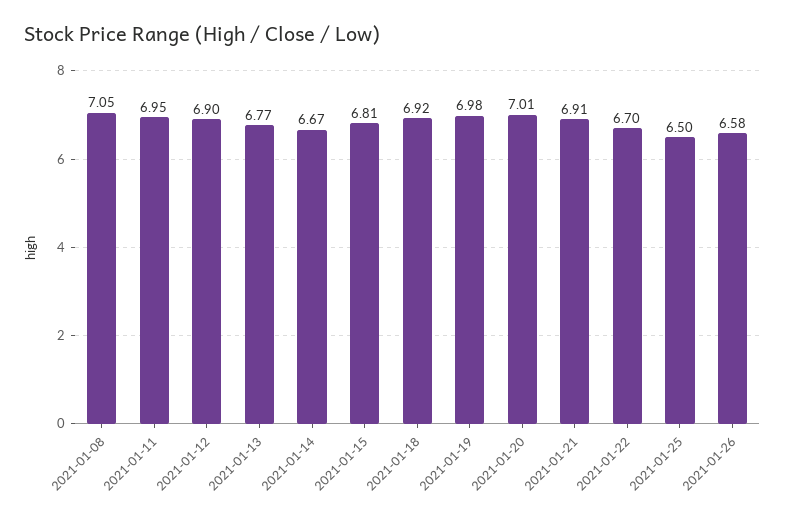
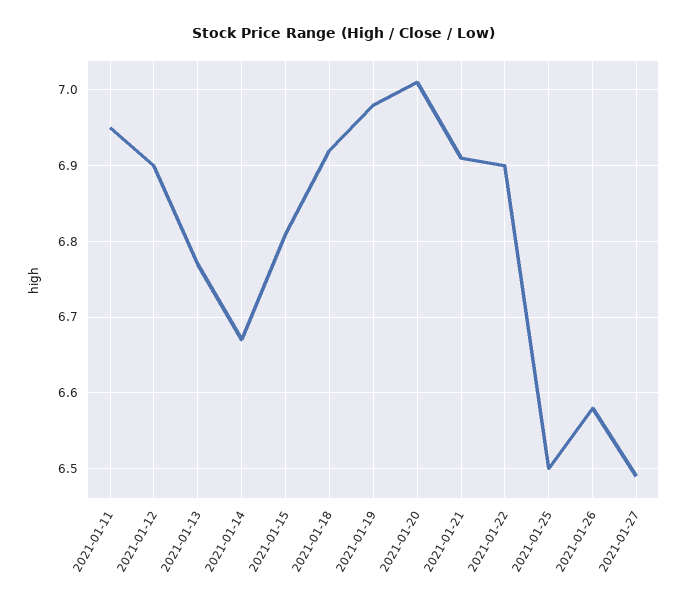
2021-01-08: 7.05 -> none
2021-01-22: 6.7 -> 6.9
2021-01-27: none -> 6.49

